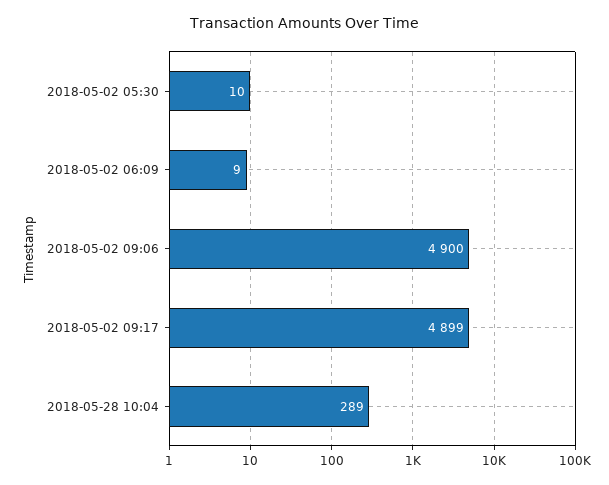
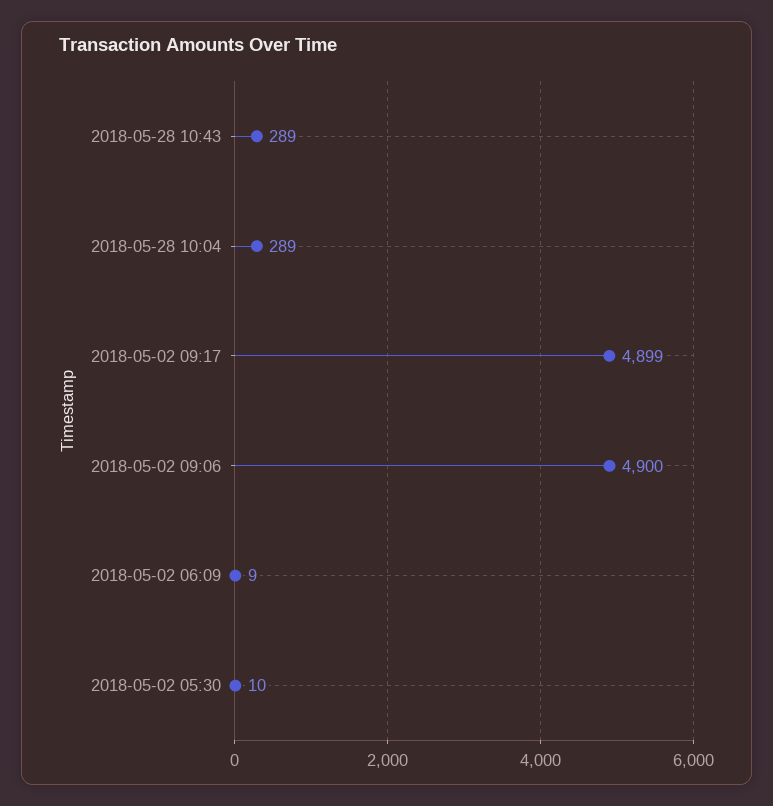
2018-05-28 10:43: none -> 289

